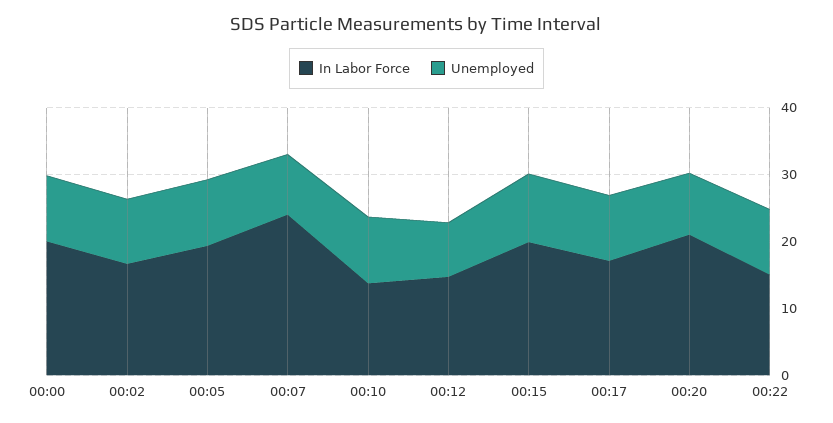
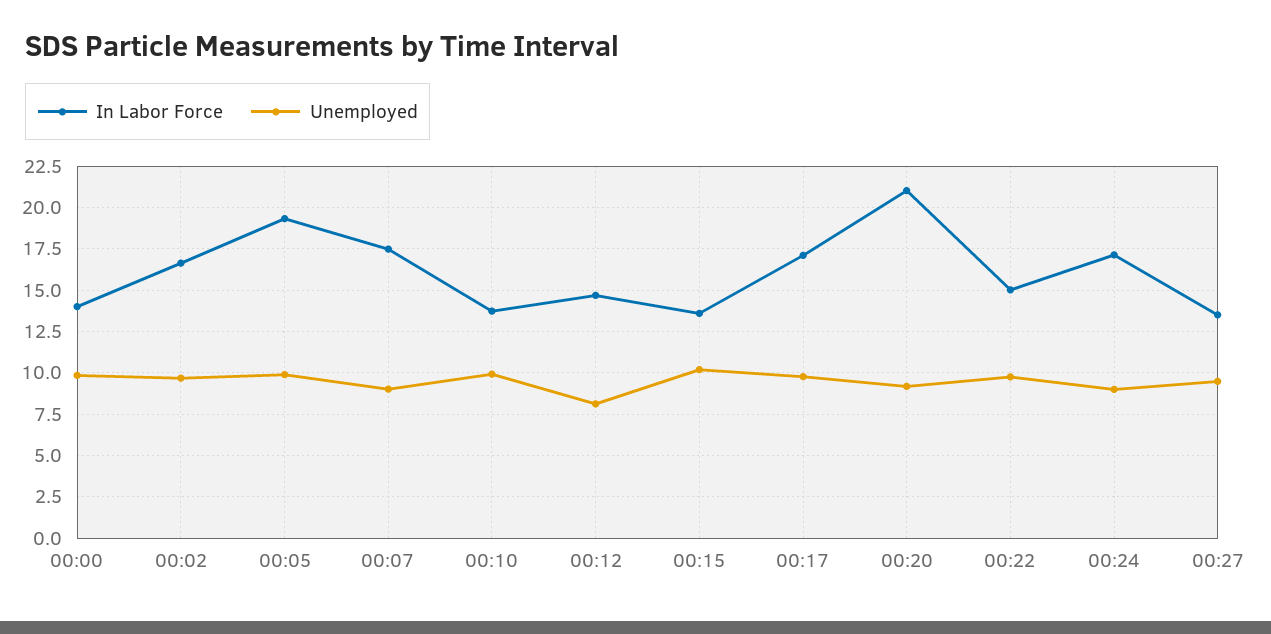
In Labor Force, 00:00: 20 -> 14
In Labor Force, 00:07: 24 -> 17.5
In Labor Force, 00:15: 20 -> 13.5
In Labor Force, 00:24: none -> 17
Unemployed, 00:24: none -> 9
In Labor Force, 00:27: none -> 13.5
Unemployed, 00:27: none -> 9.5

